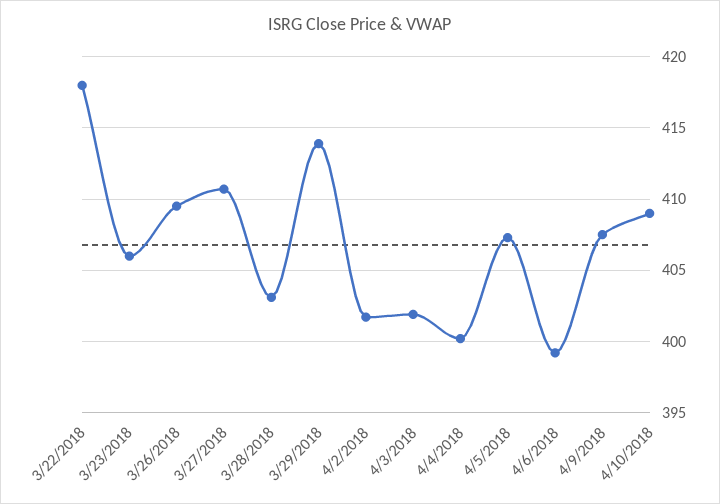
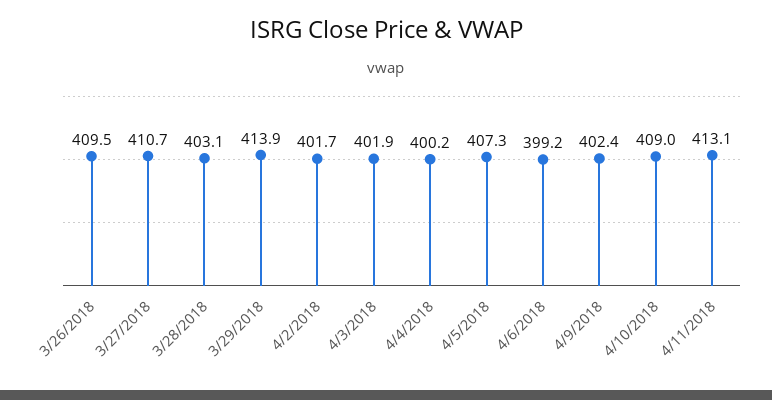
3/22/2018: 418 -> none
3/23/2018: 406 -> none
4/9/2018: 407.5 -> 402.4
4/11/2018: none -> 413.1

